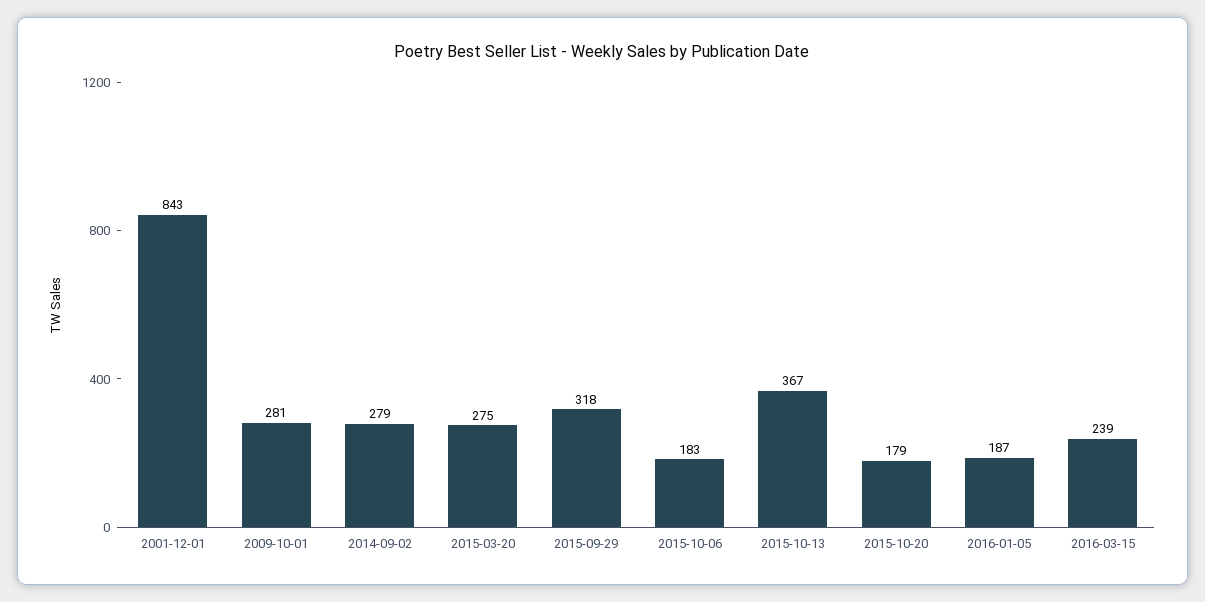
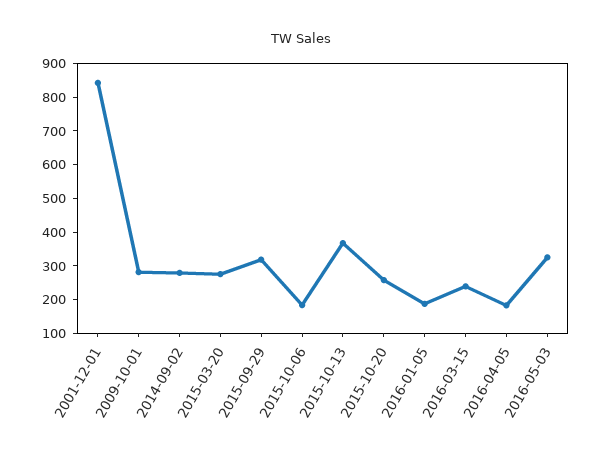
2015-10-20: 179 -> 250
2016-04-05: none -> 175
2016-05-03: none -> 325

